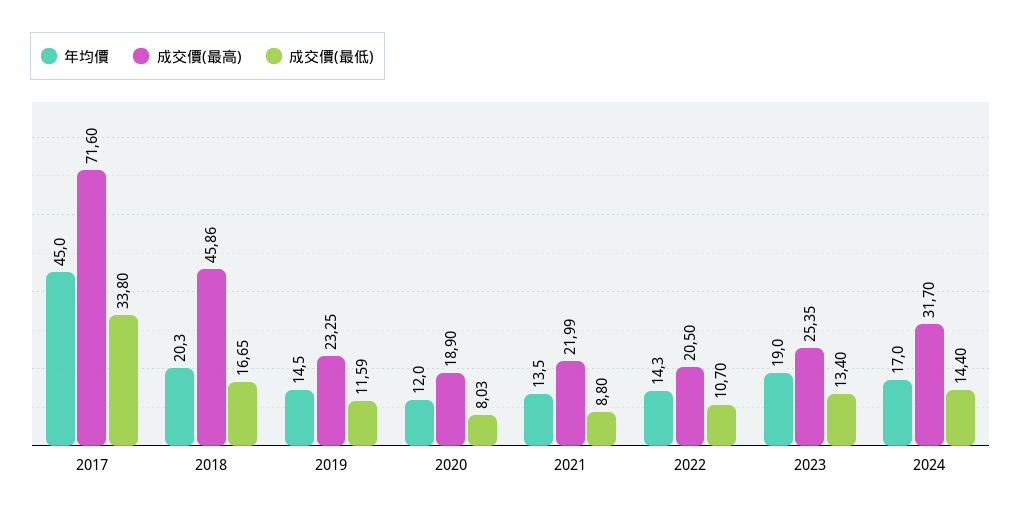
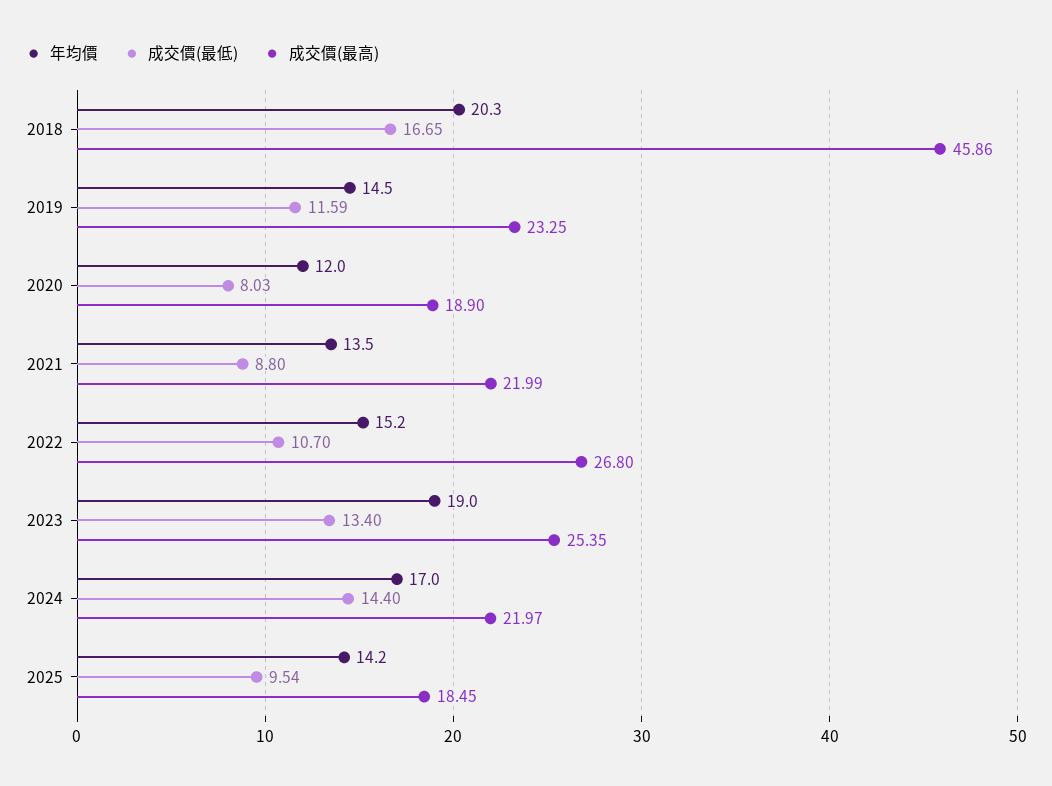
年均價, 2017: 45 -> none
成交價(最高), 2017: 71.6 -> none
成交價(最低), 2017: 33.8 -> none
年均價, 2022: 14.3 -> 15.2
成交價(最高), 2022: 20.5 -> 26.8
成交價(最高), 2024: 31.7 -> 21.97
年均價, 2025: none -> 14.2
成交價(最低), 2025: none -> 9.54
成交價(最高), 2025: none -> 18.45

